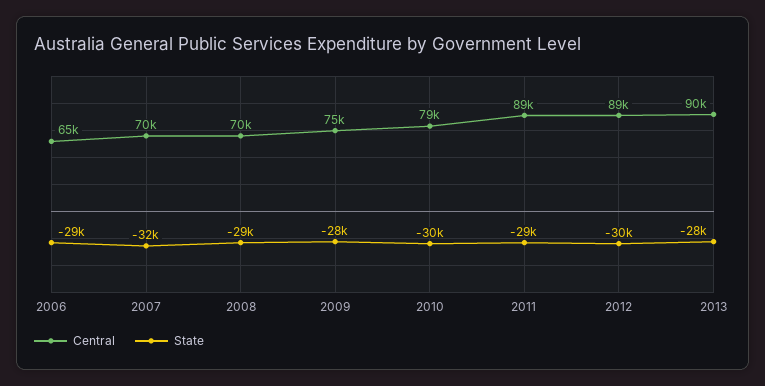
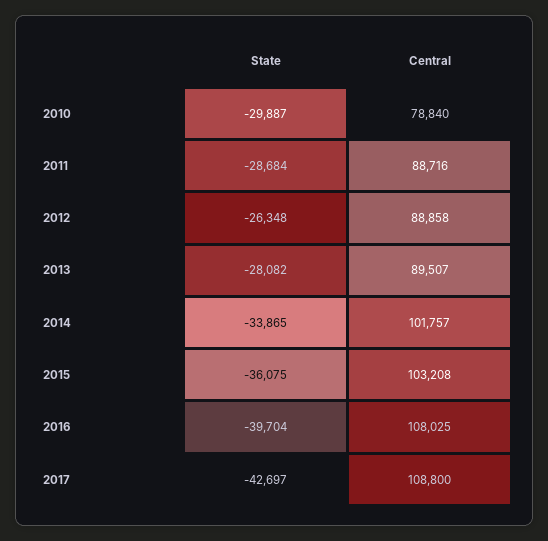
Central, 2006: 65000 -> none
State, 2006: -29000 -> none
Central, 2007: 70000 -> none
State, 2007: -32000 -> none
Central, 2008: 70000 -> none
State, 2008: -29000 -> none
Central, 2009: 75000 -> none
State, 2009: -28000 -> none
State, 2012: -30000 -> -26348
State, 2014: none -> -33865
Central, 2014: none -> 101757
State, 2015: none -> -36075
Central, 2015: none -> 103208
State, 2016: none -> -39704
Central, 2016: none -> 108025
State, 2017: none -> -42697
Central, 2017: none -> 108800

